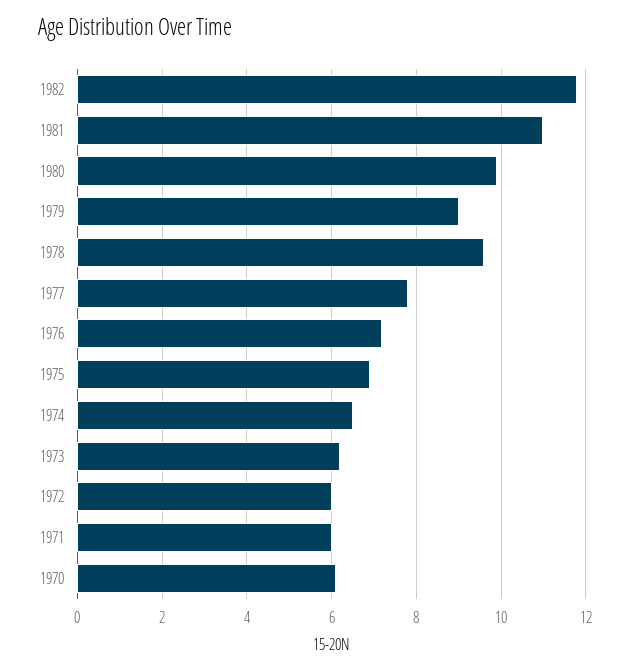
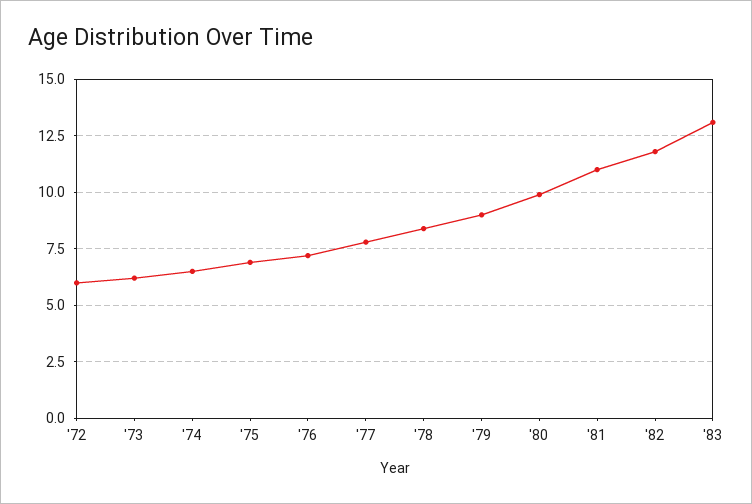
1978: 9.5 -> 8.5
1971: 6 -> none
1970: 6 -> none
'83: none -> 13

